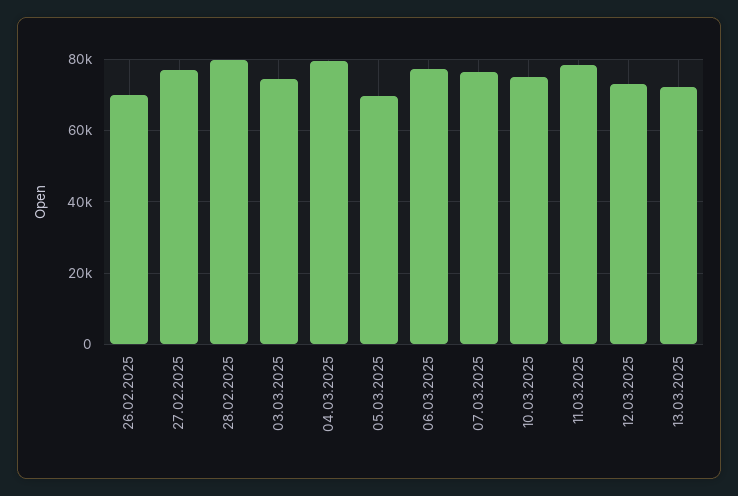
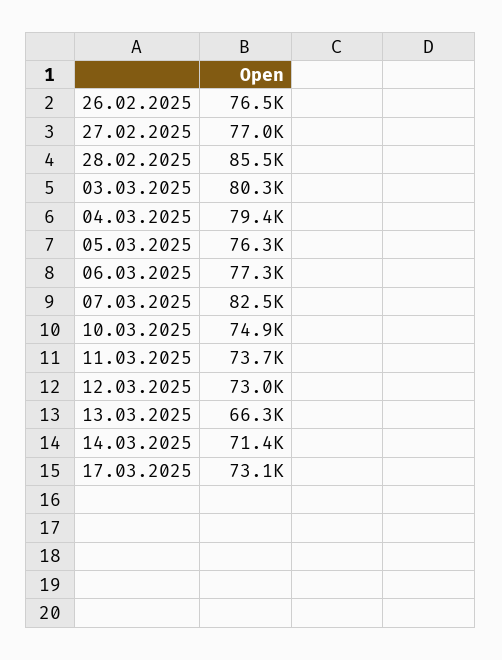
26.02.2025: 70000 -> 76500
28.02.2025: 80000 -> 85500
03.03.2025: 74000 -> 80300
05.03.2025: 70000 -> 76300
07.03.2025: 76000 -> 82500
11.03.2025: 78000 -> 73700
13.03.2025: 72000 -> 66300
14.03.2025: none -> 71400
17.03.2025: none -> 73100

